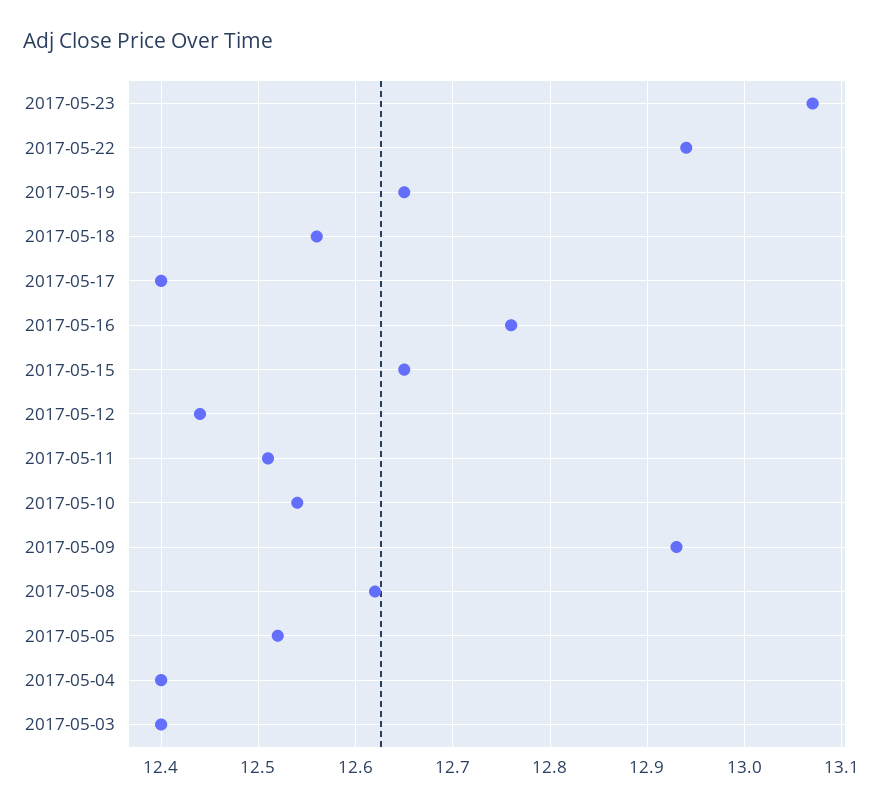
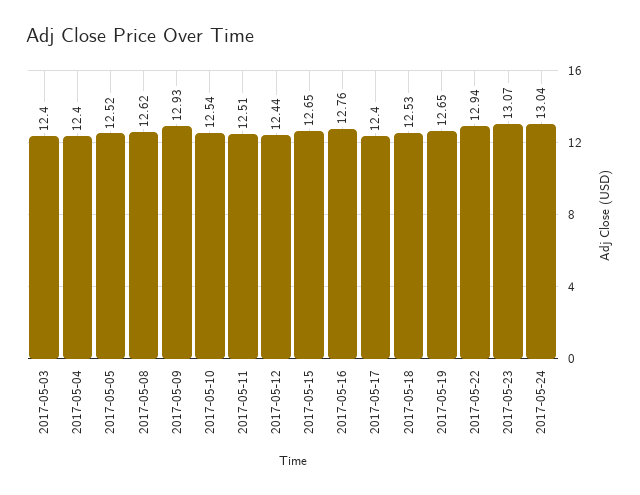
2017-05-18: 12.56 -> 12.53
2017-05-24: none -> 13.04

